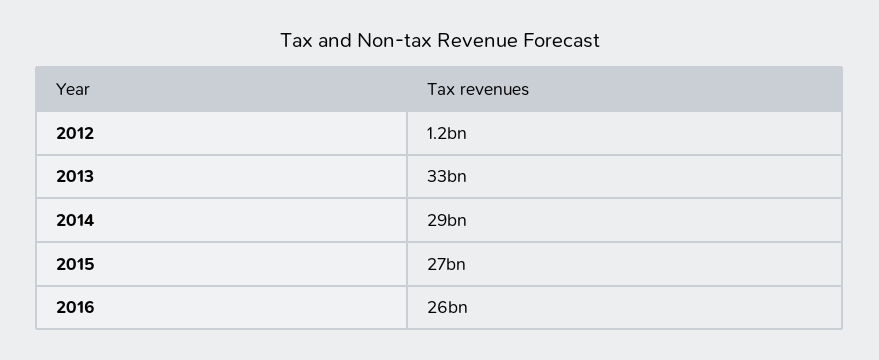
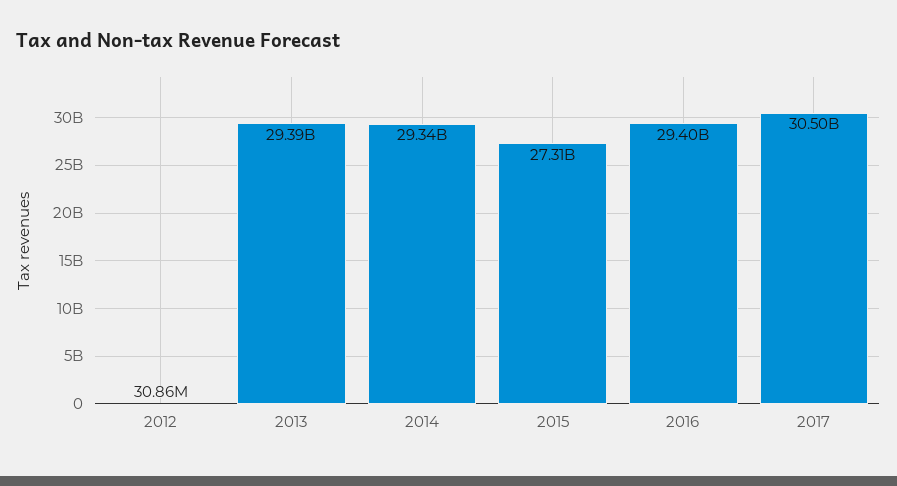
2012: 1200000000 -> 30860000
2013: 33000000000 -> 29390000000
2016: 26000000000 -> 29400000000
2017: none -> 30500000000

